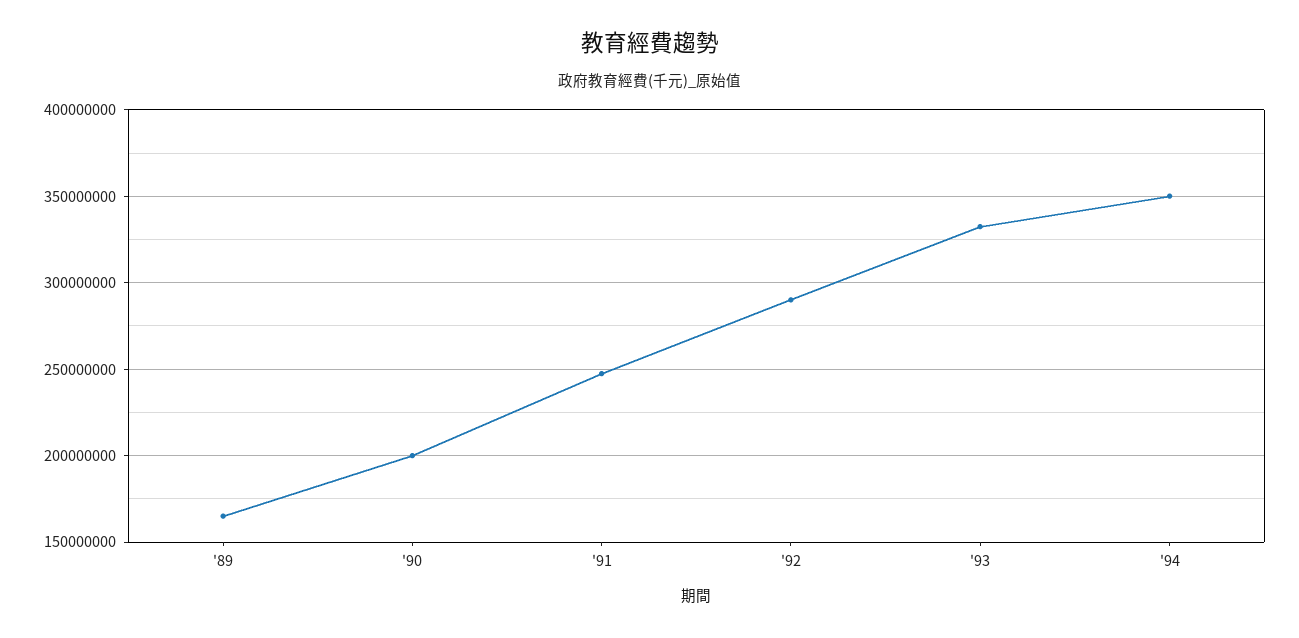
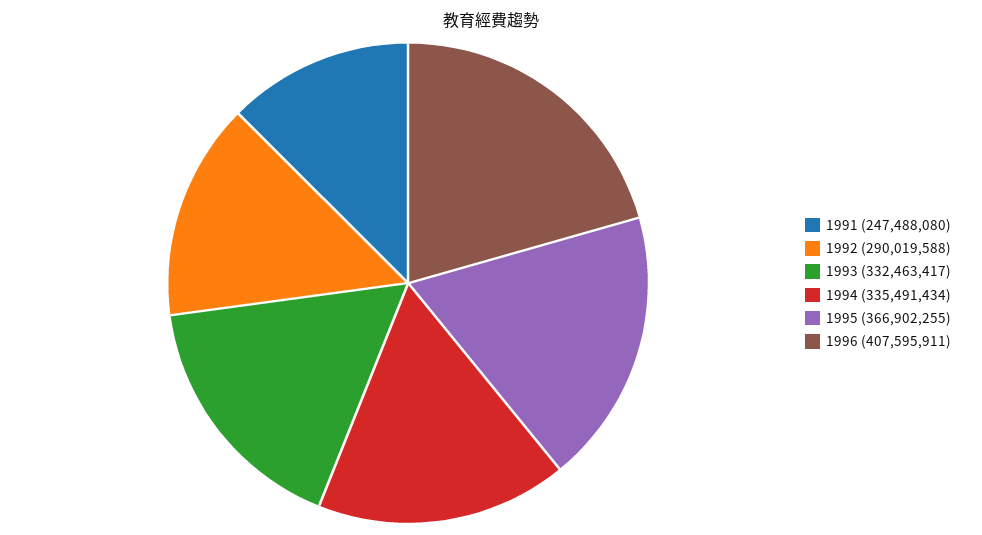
'89: 165000000 -> none
'90: 200000000 -> none
'94: 350000000 -> 335491434
1995: none -> 366902255
1996: none -> 407595911

